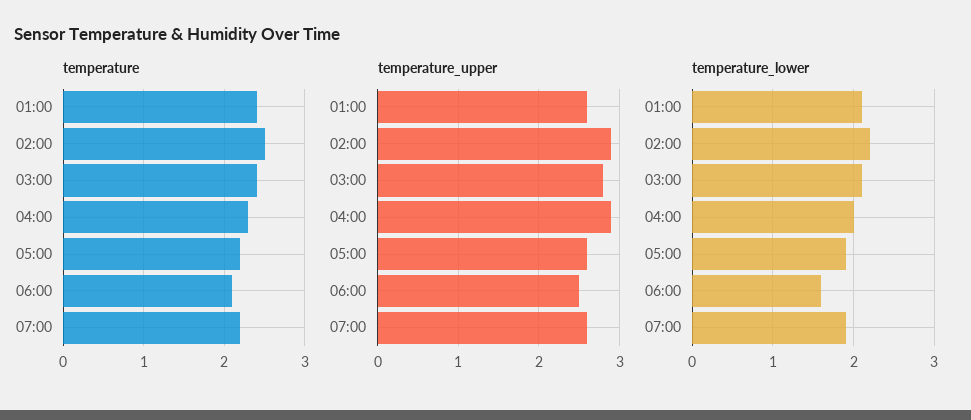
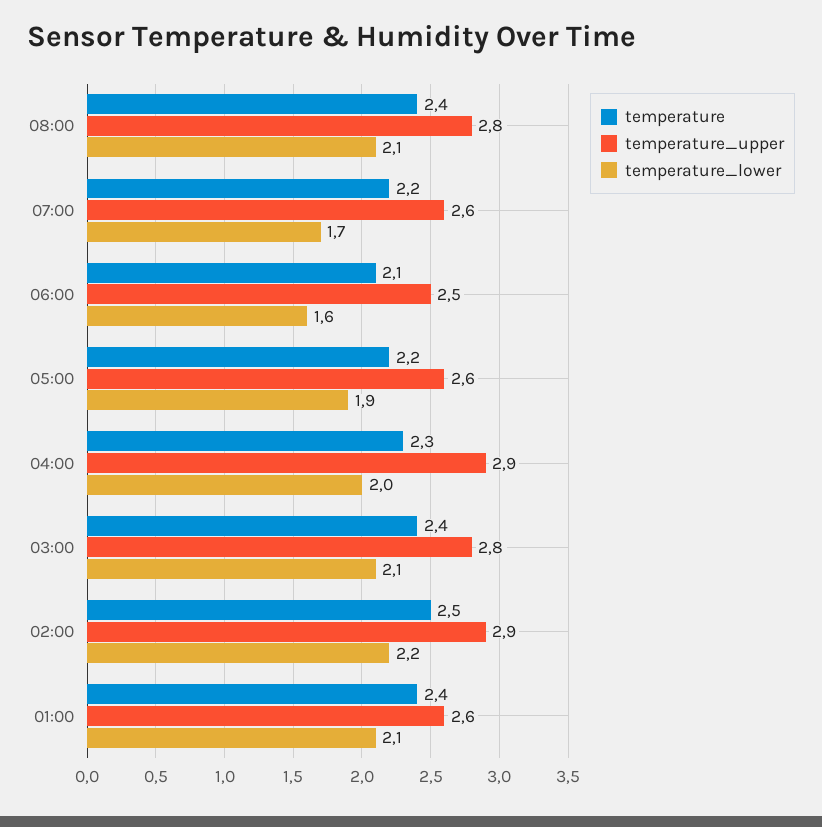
temperature_lower, 07:00: 1.9 -> 1.7
temperature, 08:00: none -> 2.4
temperature_upper, 08:00: none -> 2.8
temperature_lower, 08:00: none -> 2.1

